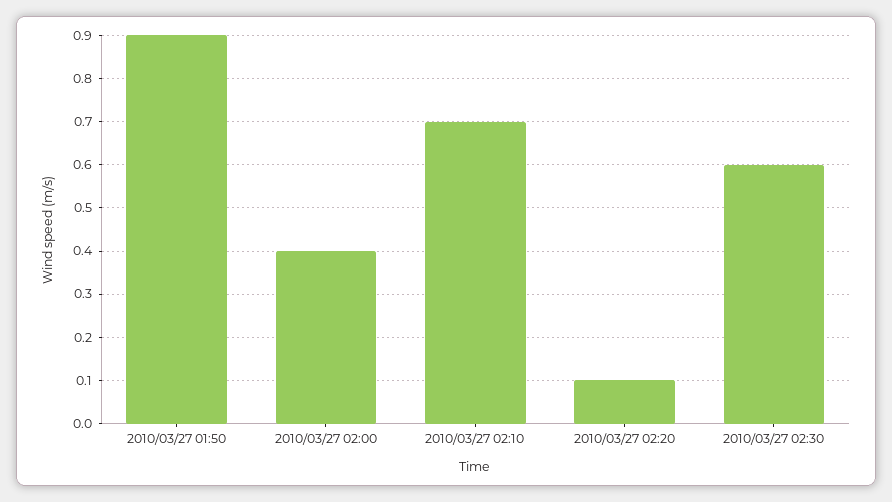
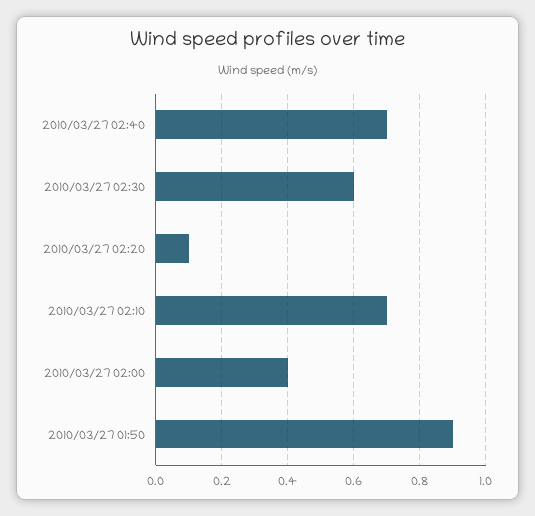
2010/03/27 02:40: none -> 0.7

